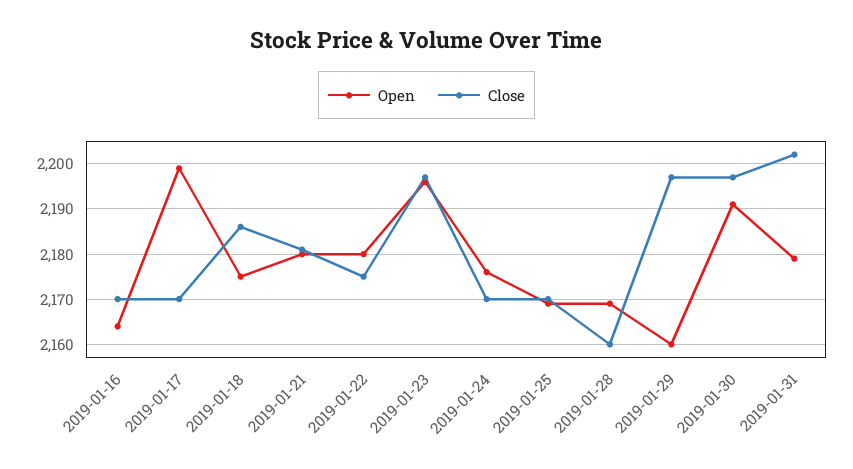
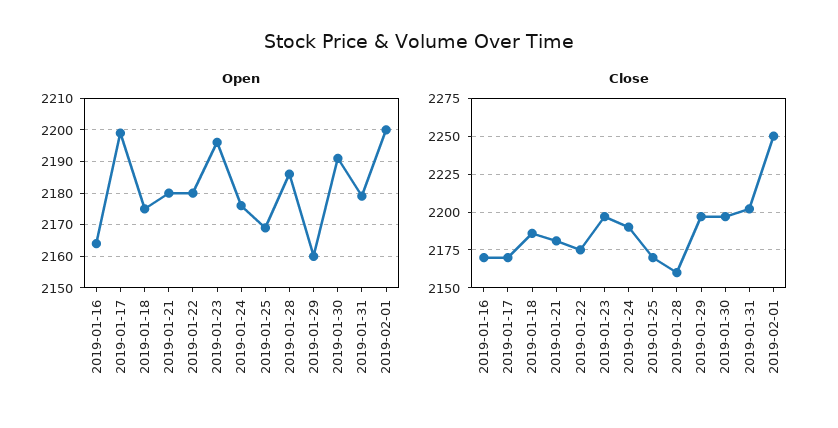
Close, 2019-01-24: 2170 -> 2190
Open, 2019-01-28: 2170 -> 2185
Open, 2019-02-01: none -> 2200
Close, 2019-02-01: none -> 2250

